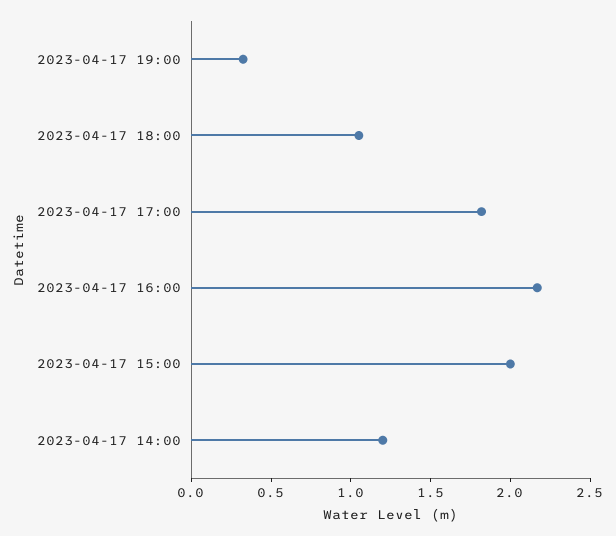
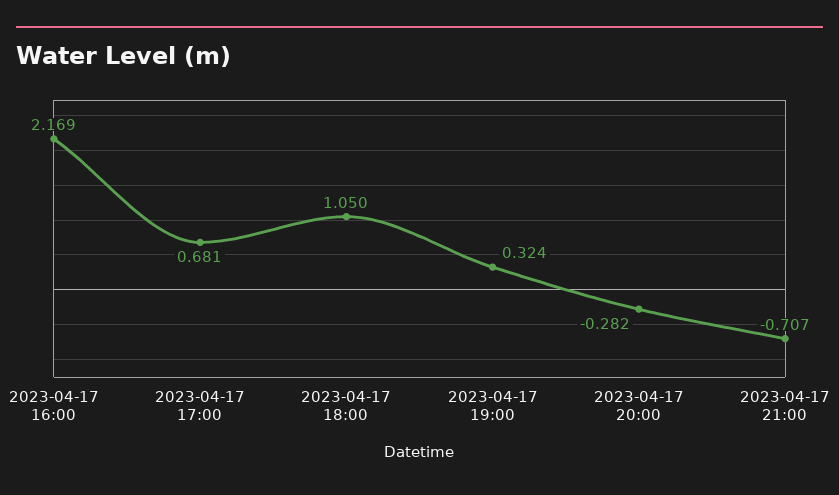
2023-04-17 17:00: 1.8 -> 0.681
2023-04-17 15:00: 2 -> none
2023-04-17 14:00: 1.2 -> none
2023-04-17 20:00: none -> -0.282
2023-04-17 21:00: none -> -0.707

